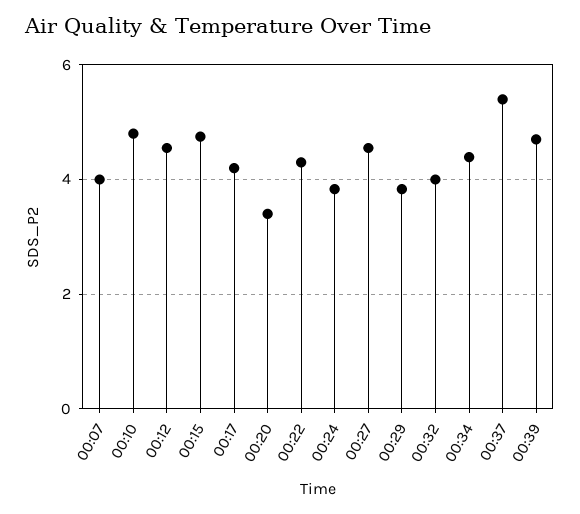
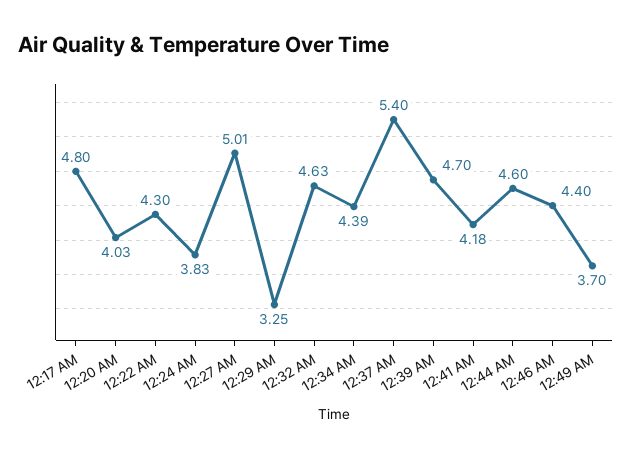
00:07: 4 -> none
00:10: 4.8 -> none
00:12: 4.6 -> none
00:15: 4.8 -> none
00:17: 4.2 -> 4.8
00:20: 3.4 -> 4.03
00:27: 4.6 -> 5.01
00:29: 3.8 -> 3.25
00:32: 4 -> 4.63
12:41 AM: none -> 4.18
12:44 AM: none -> 4.6
12:46 AM: none -> 4.4
12:49 AM: none -> 3.7

